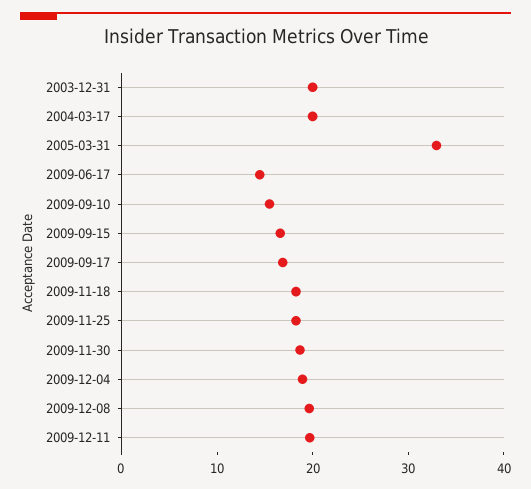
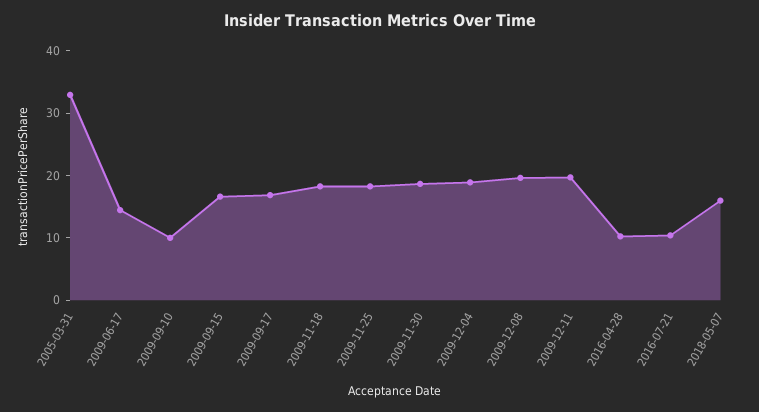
2003-12-31: 20 -> none
2004-03-17: 20 -> none
2009-09-10: 16 -> 10
2016-04-28: none -> 10
2016-07-21: none -> 10
2018-05-07: none -> 16

